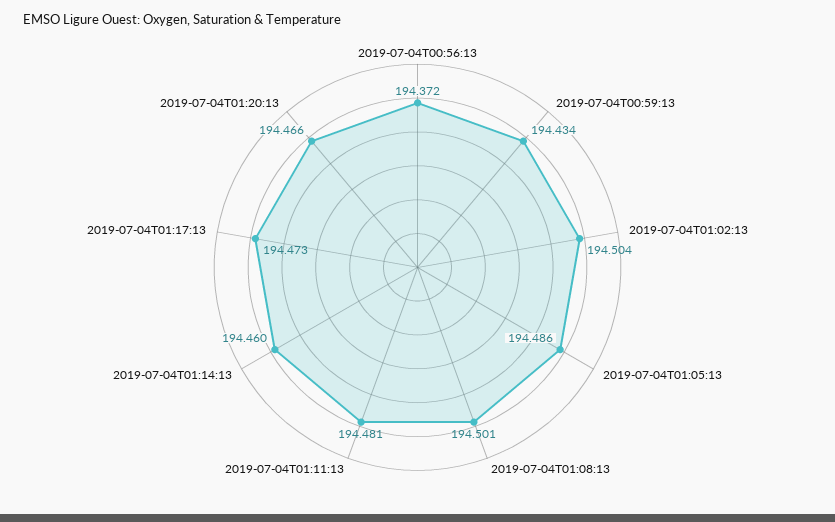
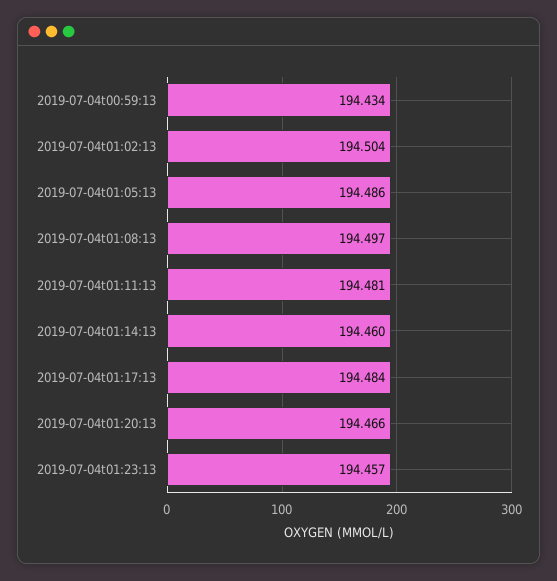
2019-07-04T00:56:13: 194.372 -> none
2019-07-04T01:08:13: 194.501 -> 194.497
2019-07-04T01:17:13: 194.473 -> 194.484
2019-07-04t01:23:13: none -> 194.457

